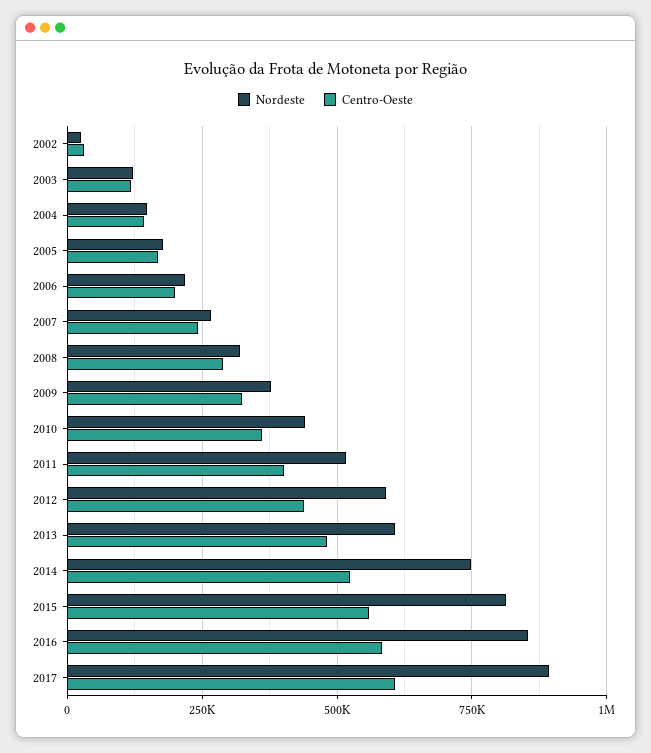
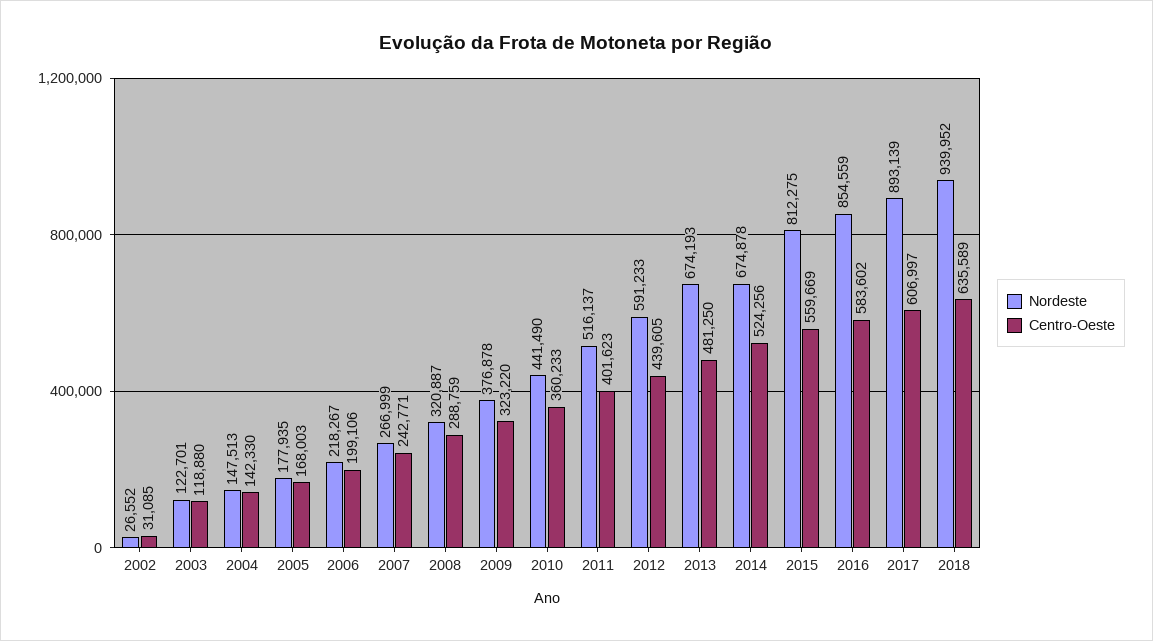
Nordeste, 2013: 600000 -> 674193
Nordeste, 2014: 750000 -> 674878
Nordeste, 2018: none -> 939952
Centro-Oeste, 2018: none -> 635589

